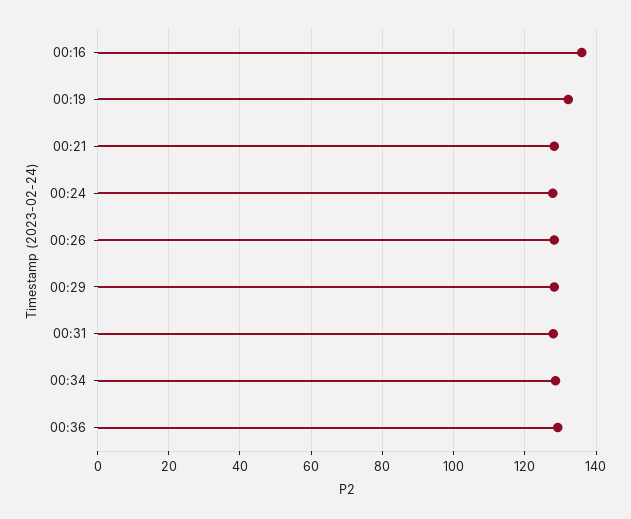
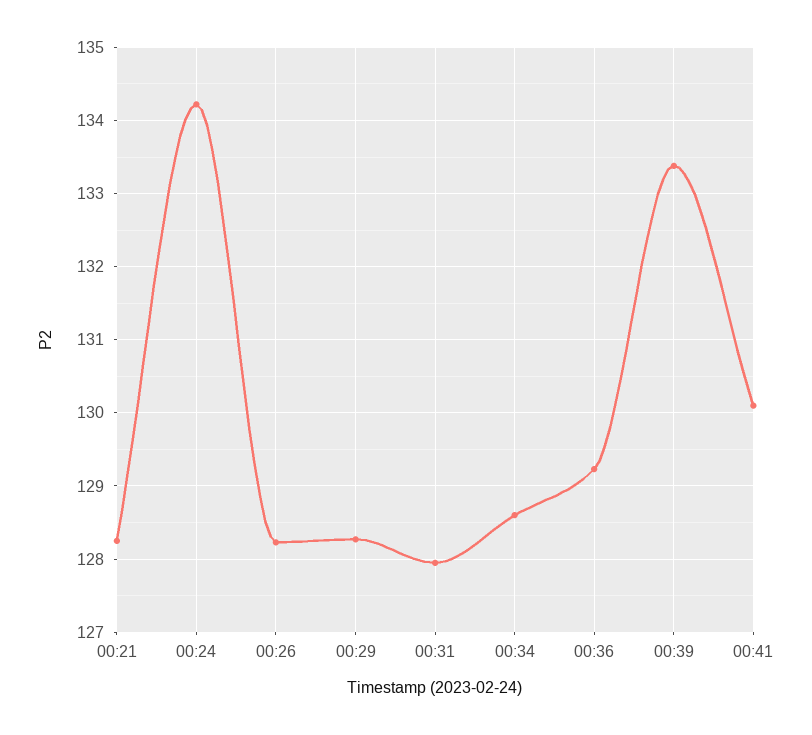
00:16: 136 -> none
00:19: 132 -> none
00:24: 128 -> 134.2
00:39: none -> 133.4
00:41: none -> 130.1

